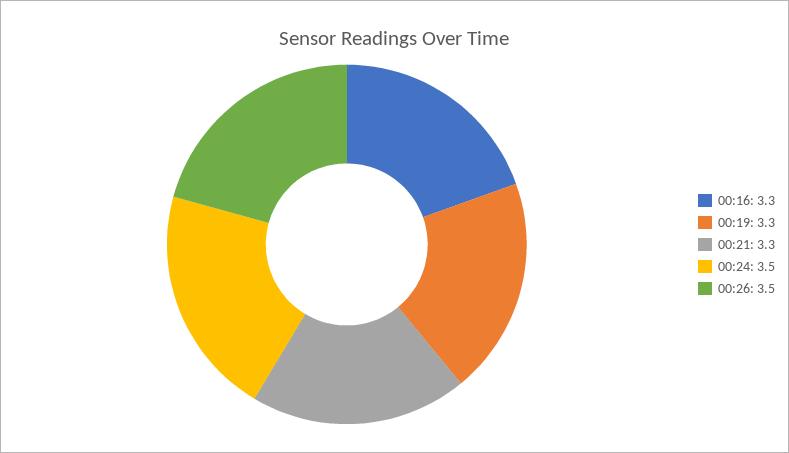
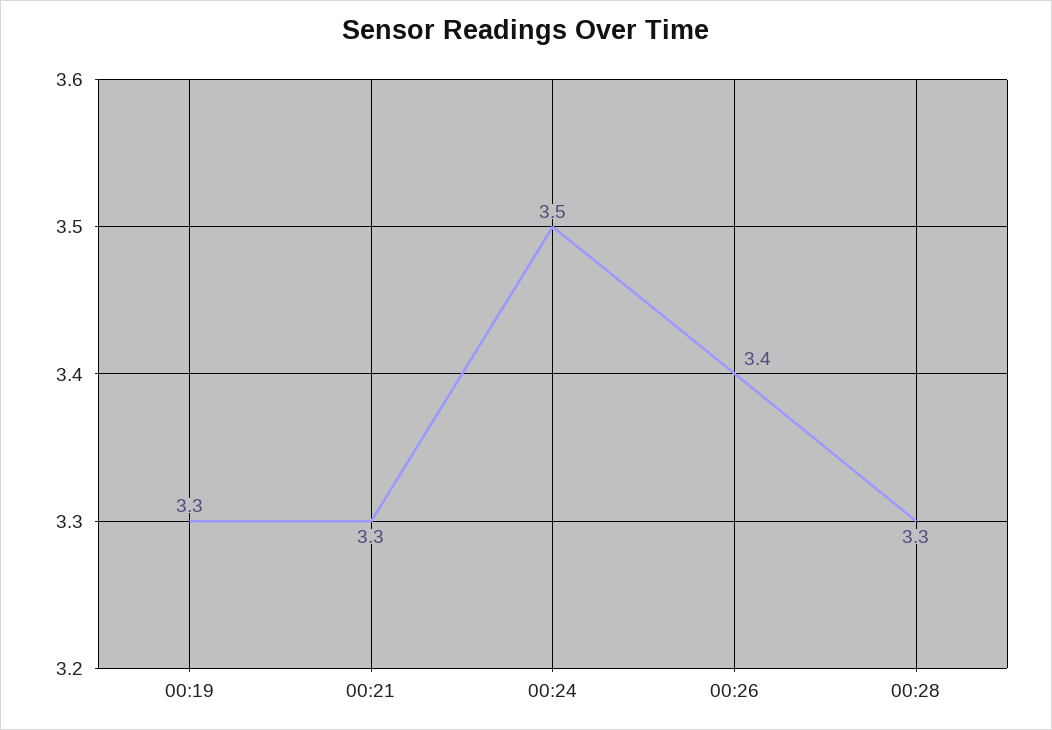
00:16: 3.3 -> none
00:26: 3.5 -> 3.4
00:28: none -> 3.3

